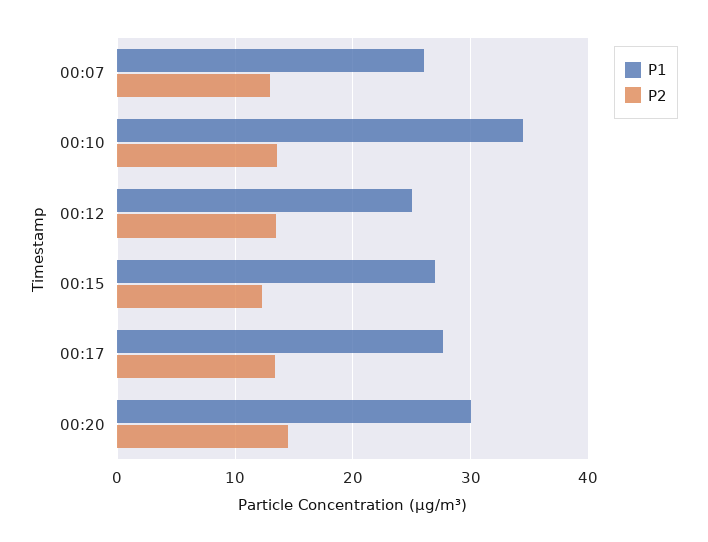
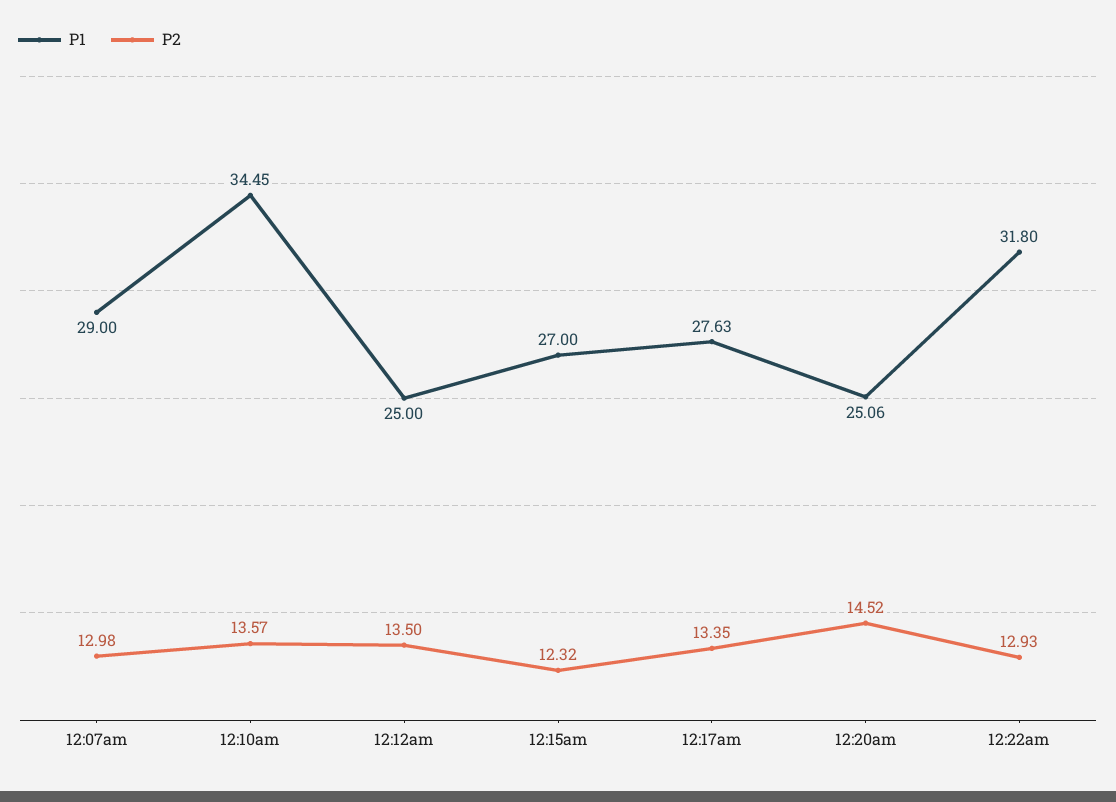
P1, 00:07: 26 -> 29
P1, 00:20: 30 -> 25.06
P1, 12:22am: none -> 31.8
P2, 12:22am: none -> 12.93

